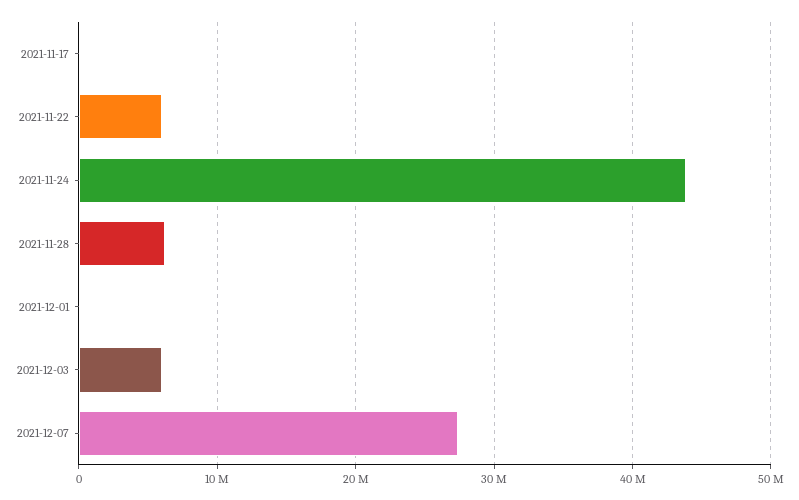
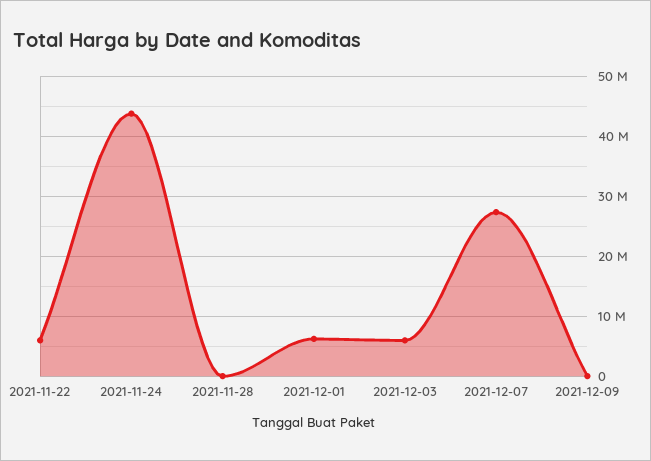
2021-11-17: 0 -> none
2021-11-28: 6000000 -> 0
2021-12-01: 0 -> 6000000
2021-12-09: none -> 0

